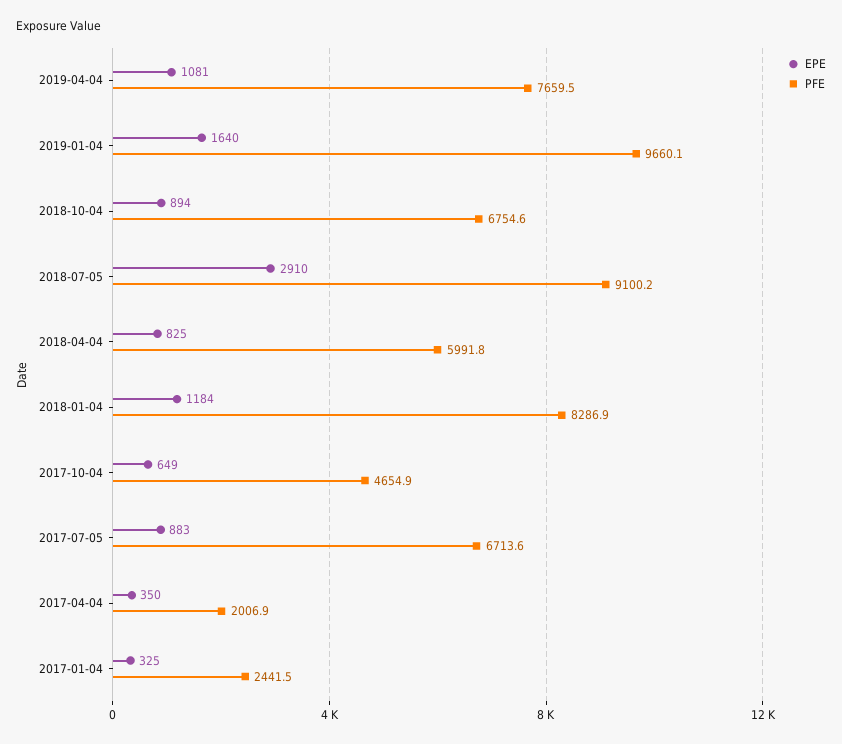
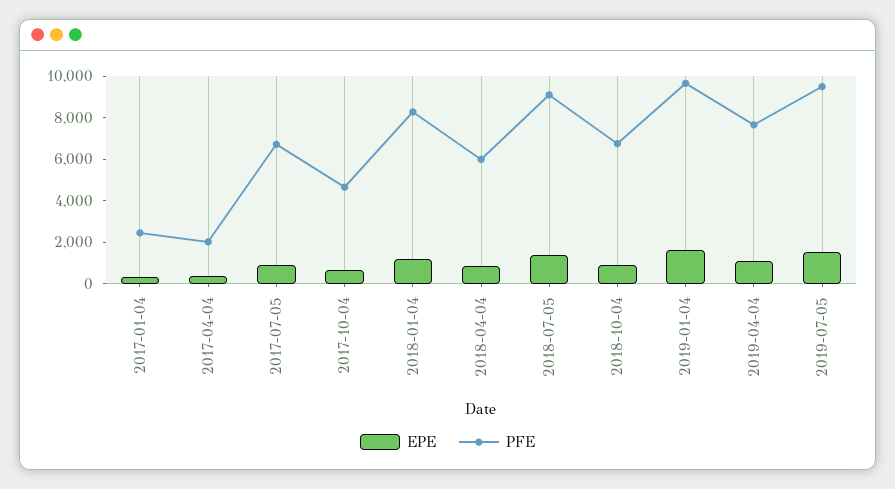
EPE, 2018-07-05: 2910 -> 1500
EPE, 2019-07-05: none -> 1500
PFE, 2019-07-05: none -> 9500

